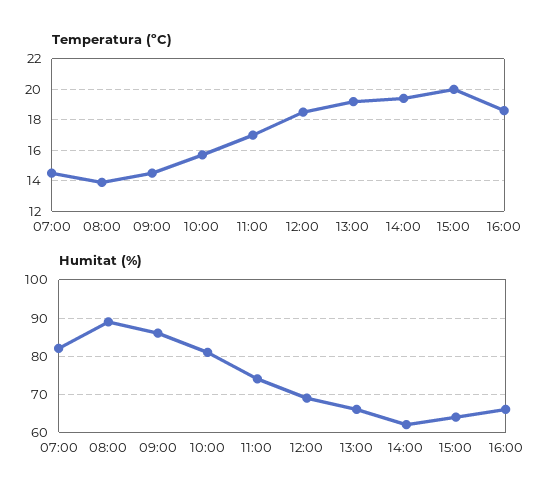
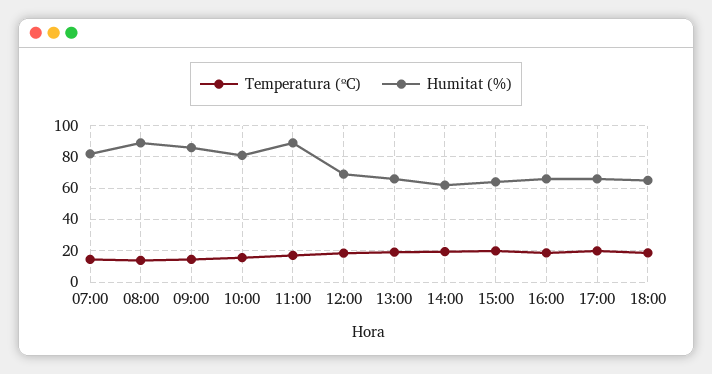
Humitat (%), 11:00: 75 -> 90
Temperatura (ºC), 17:00: none -> 20
Humitat (%), 17:00: none -> 65
Temperatura (ºC), 18:00: none -> 20
Humitat (%), 18:00: none -> 65

